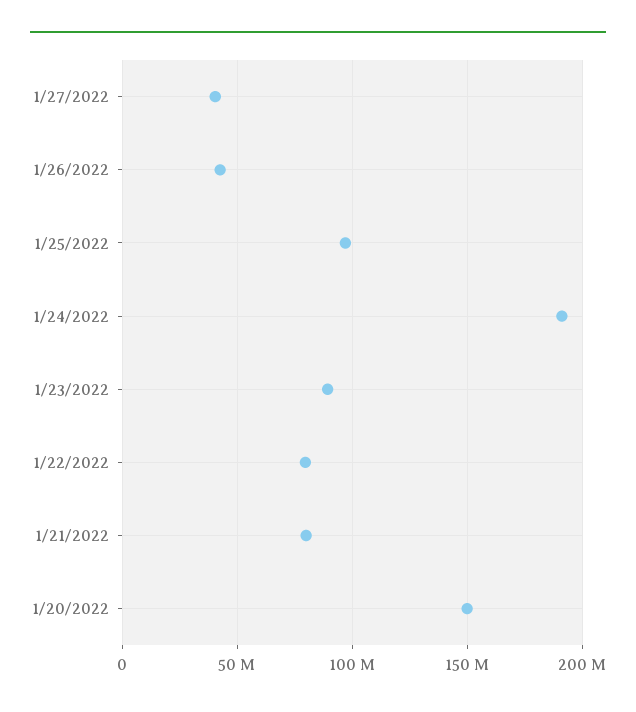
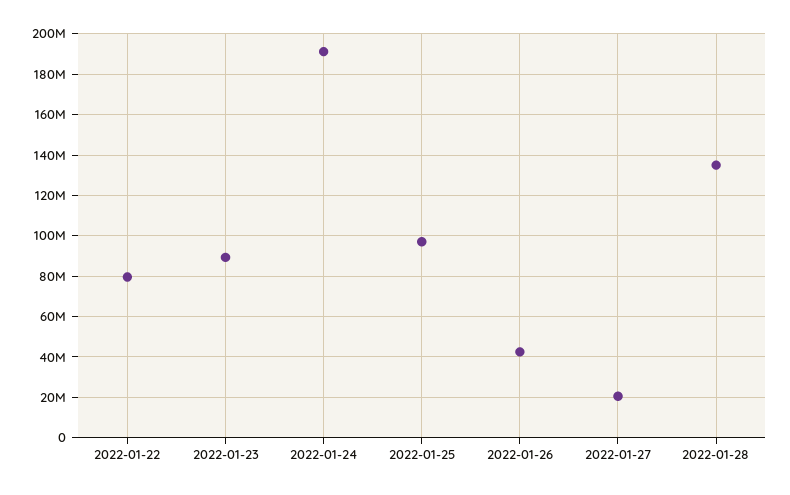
1/27/2022: 40000000 -> 20000000
1/21/2022: 80000000 -> none
1/20/2022: 150000000 -> none
2022-01-28: none -> 135000000

